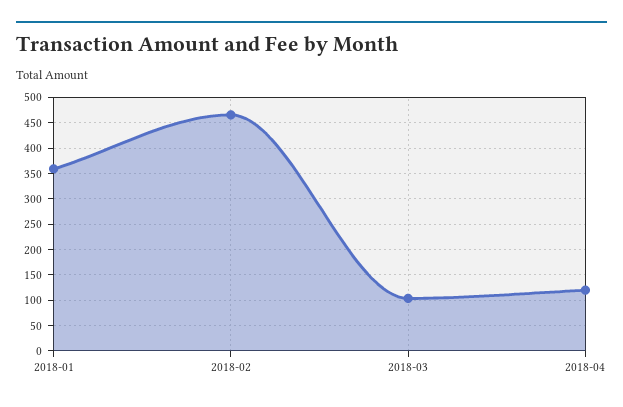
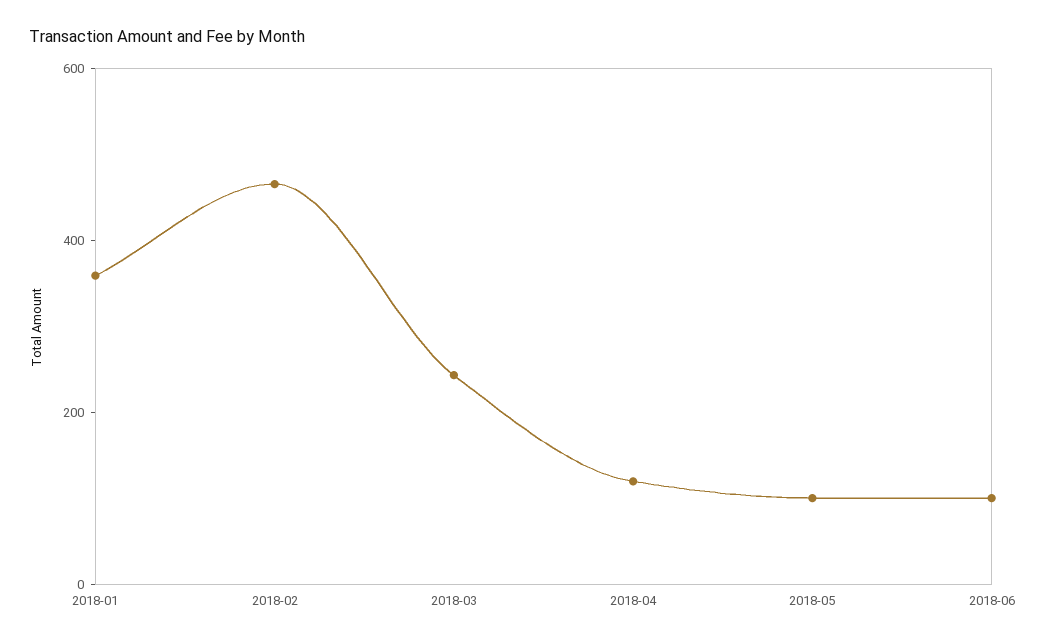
2018-03: 100 -> 250
2018-05: none -> 100
2018-06: none -> 100

